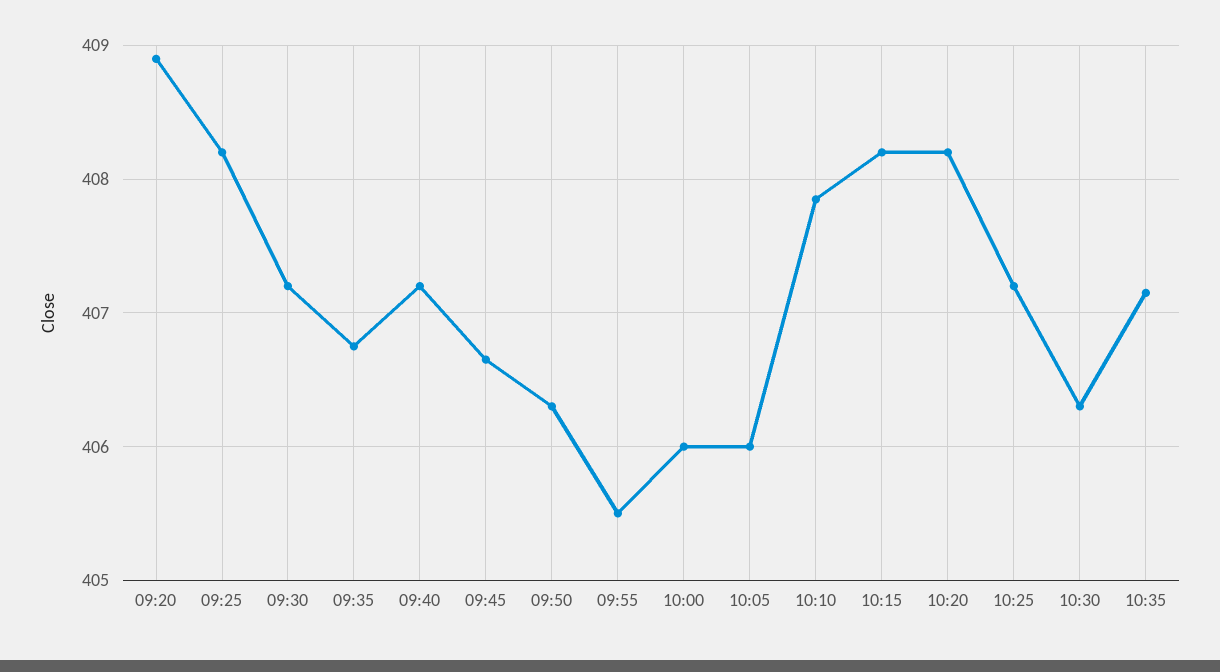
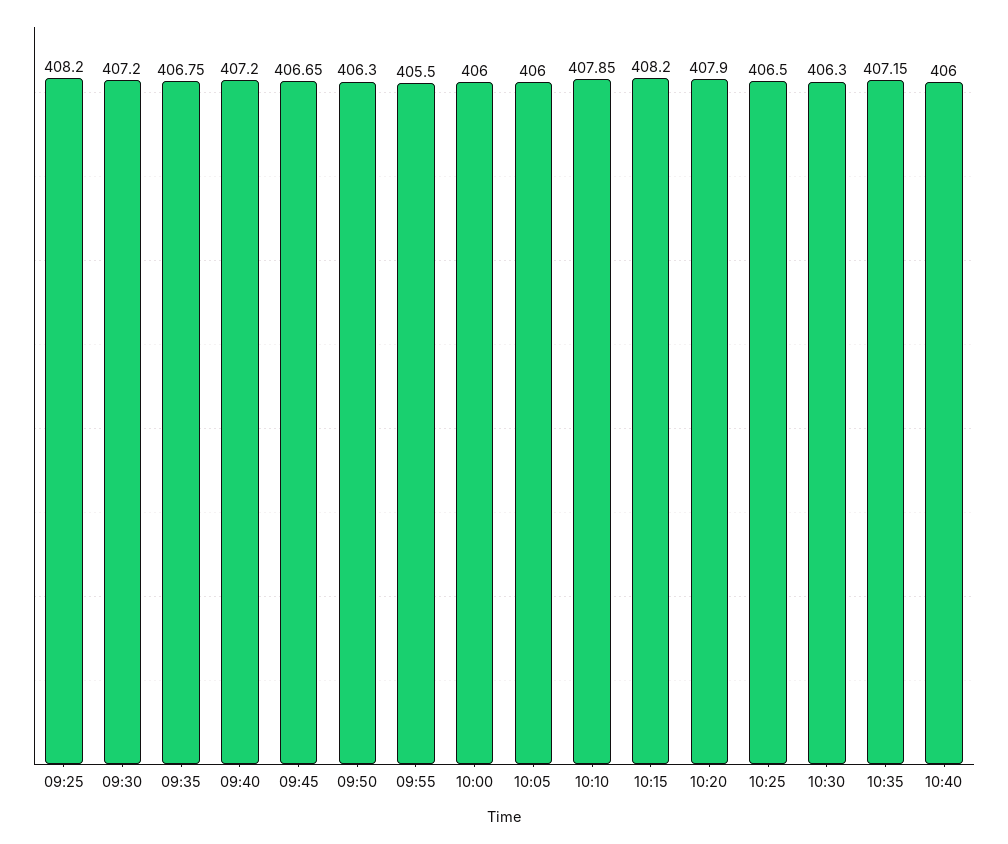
09:20: 408.9 -> none
10:20: 408.2 -> 407.9
10:25: 407.2 -> 406.5
10:40: none -> 406

